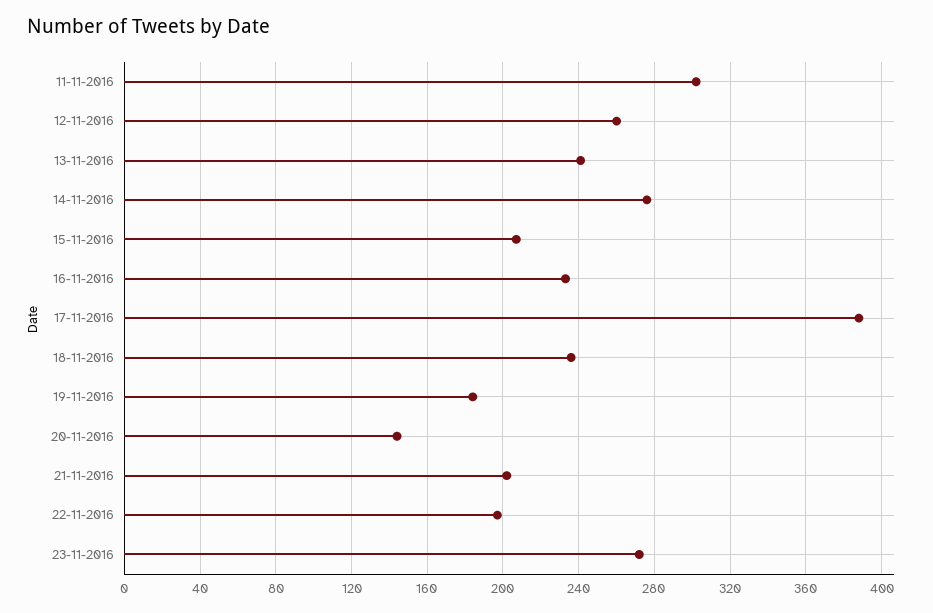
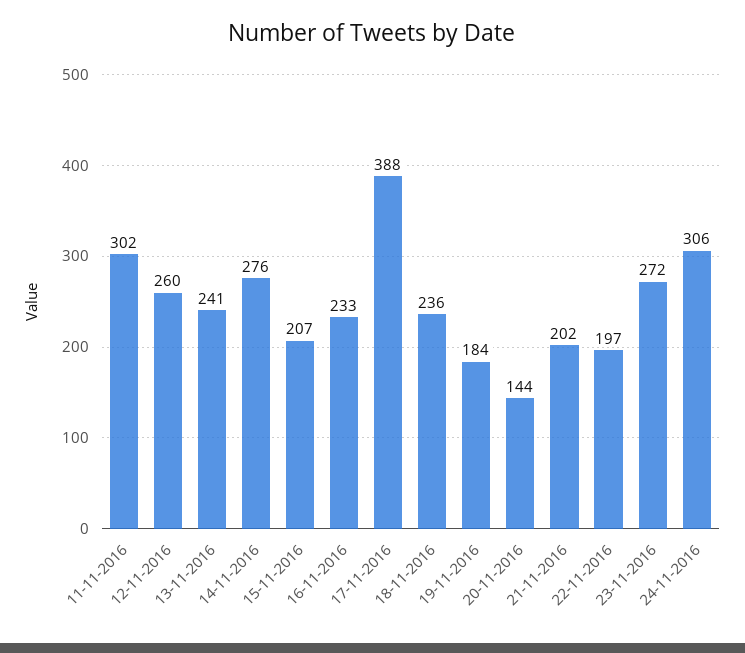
24-11-2016: none -> 306

